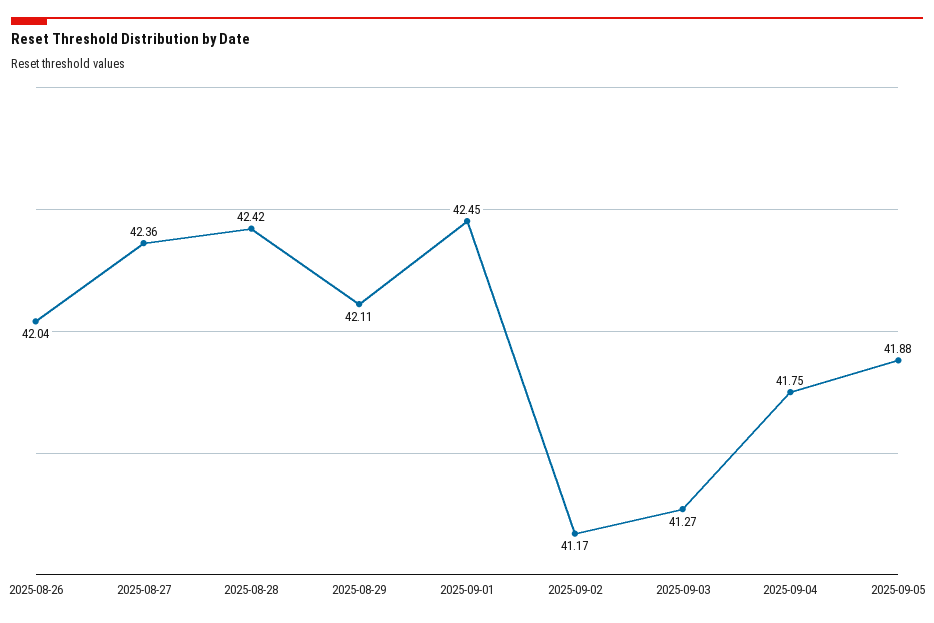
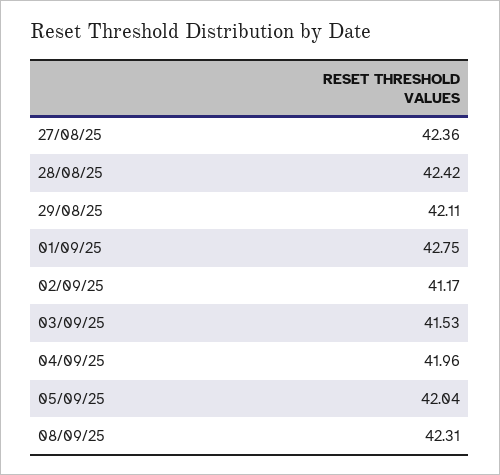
2025-08-26: 42.04 -> none
2025-09-01: 42.45 -> 42.75
2025-09-03: 41.27 -> 41.53
2025-09-04: 41.75 -> 41.96
2025-09-05: 41.88 -> 42.04
08/09/25: none -> 42.31

